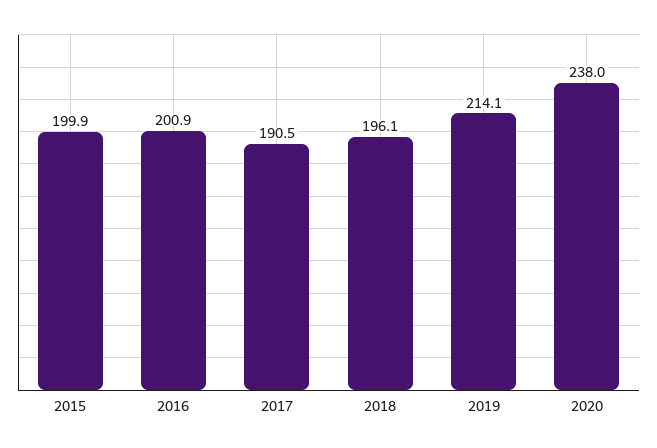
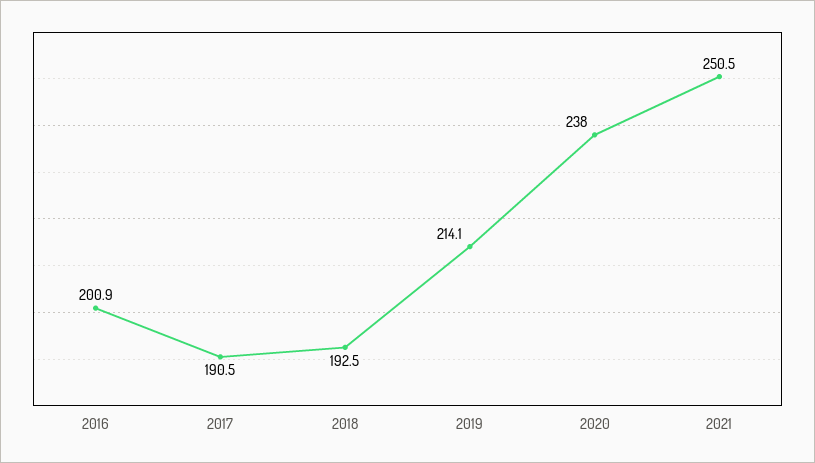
2015: 199.9 -> none
2018: 196.1 -> 192.5
2021: none -> 250.5

